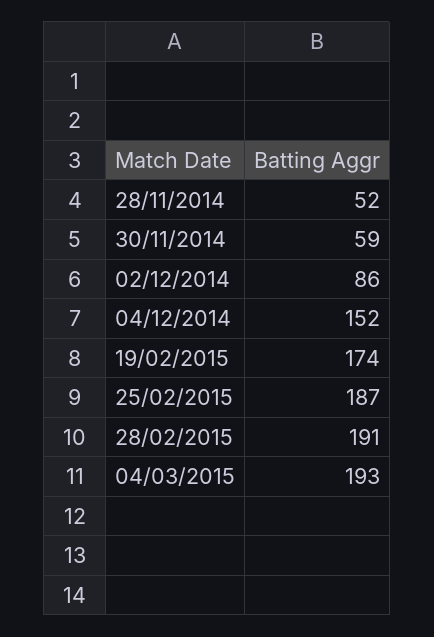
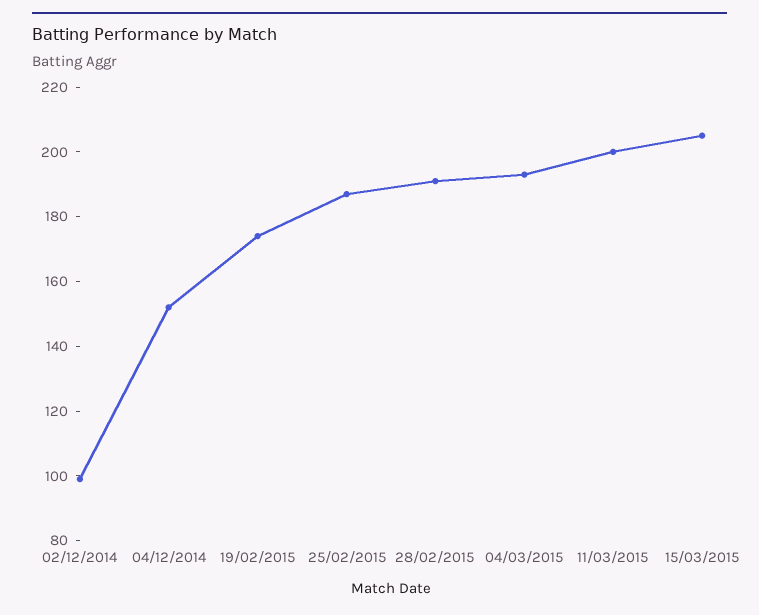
28/11/2014: 52 -> none
30/11/2014: 59 -> none
02/12/2014: 86 -> 100
11/03/2015: none -> 200
15/03/2015: none -> 205

